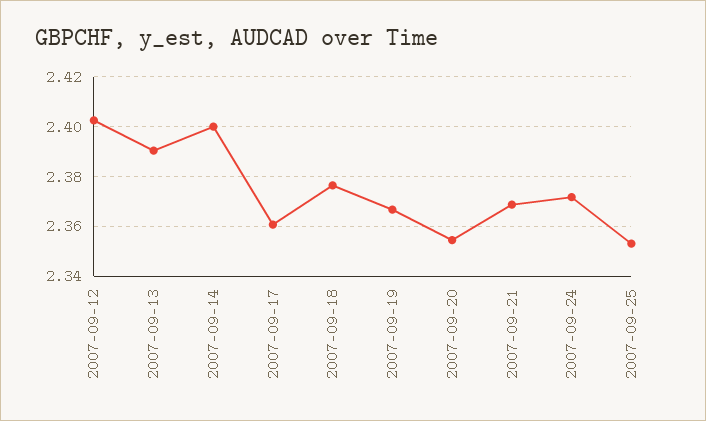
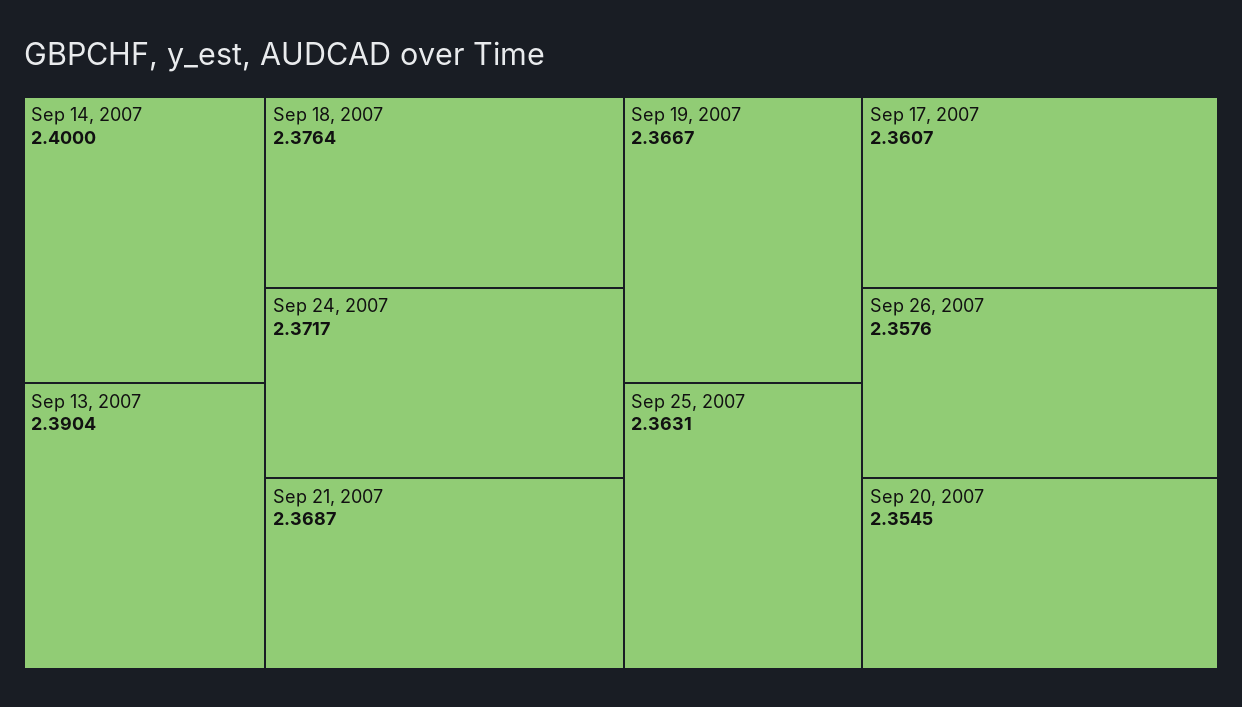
2007-09-12: 2.4025 -> none
2007-09-25: 2.3525 -> 2.3631
Sep 26, 2007: none -> 2.3576

